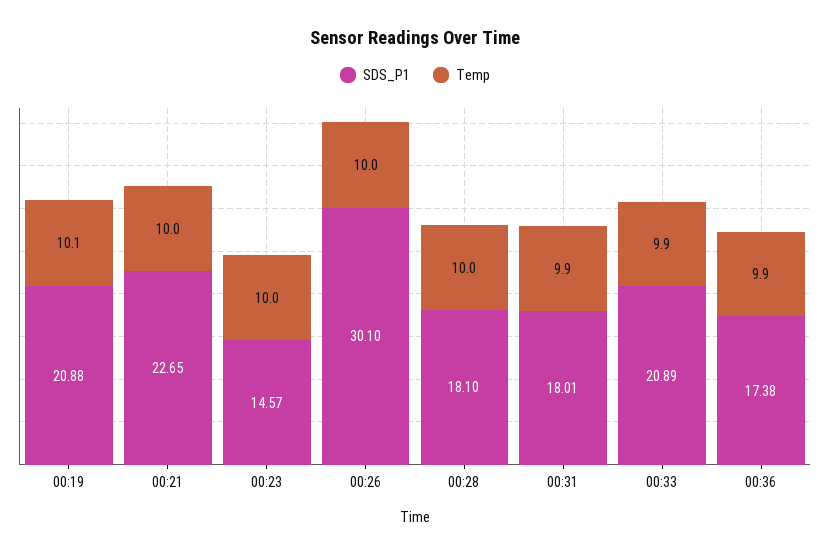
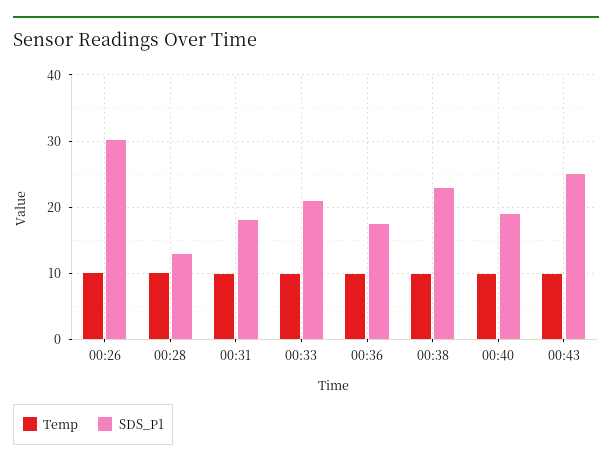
SDS_P1, 00:19: 20.88 -> none
Temp, 00:19: 10.1 -> none
SDS_P1, 00:21: 22.65 -> none
Temp, 00:21: 10 -> none
SDS_P1, 00:23: 14.57 -> none
Temp, 00:23: 10 -> none
SDS_P1, 00:28: 18.1 -> 13
Temp, 00:38: none -> 10
SDS_P1, 00:38: none -> 23
Temp, 00:40: none -> 10
SDS_P1, 00:40: none -> 19
Temp, 00:43: none -> 10
SDS_P1, 00:43: none -> 25

